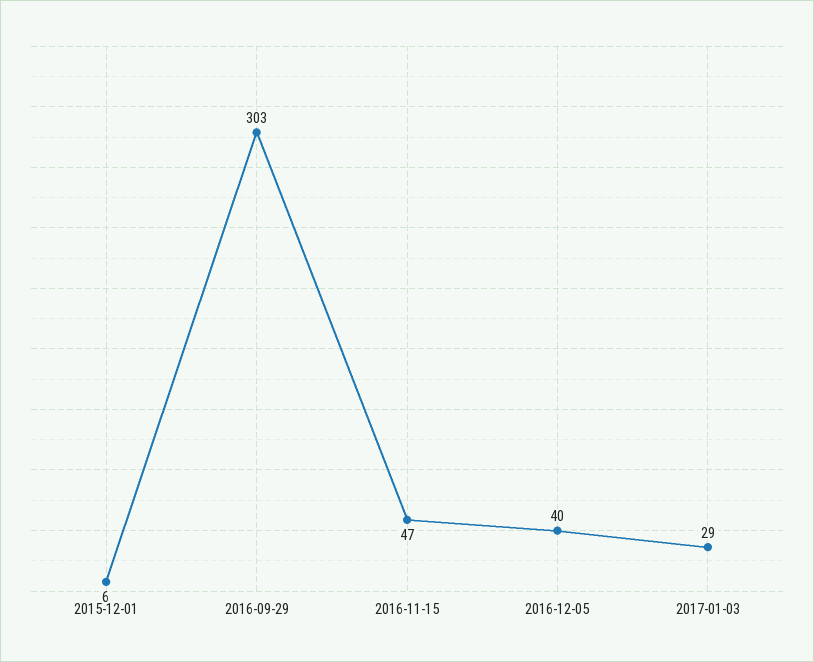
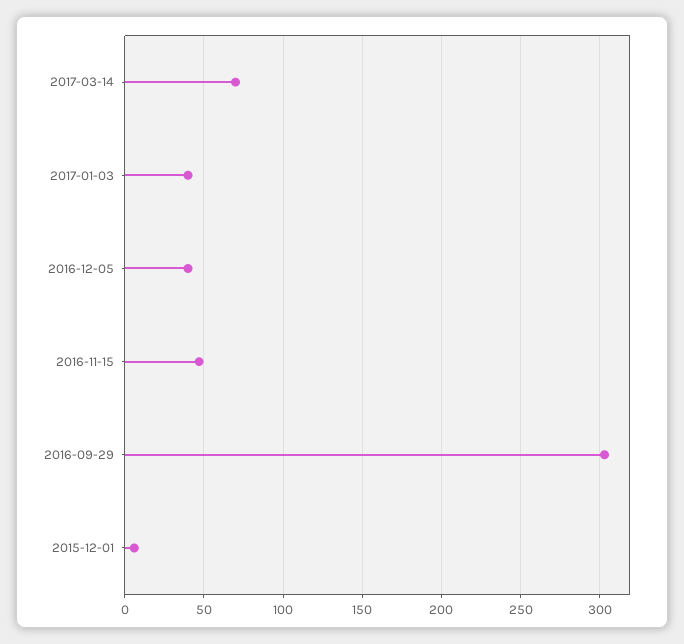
2017-01-03: 29 -> 40
2017-03-14: none -> 70

